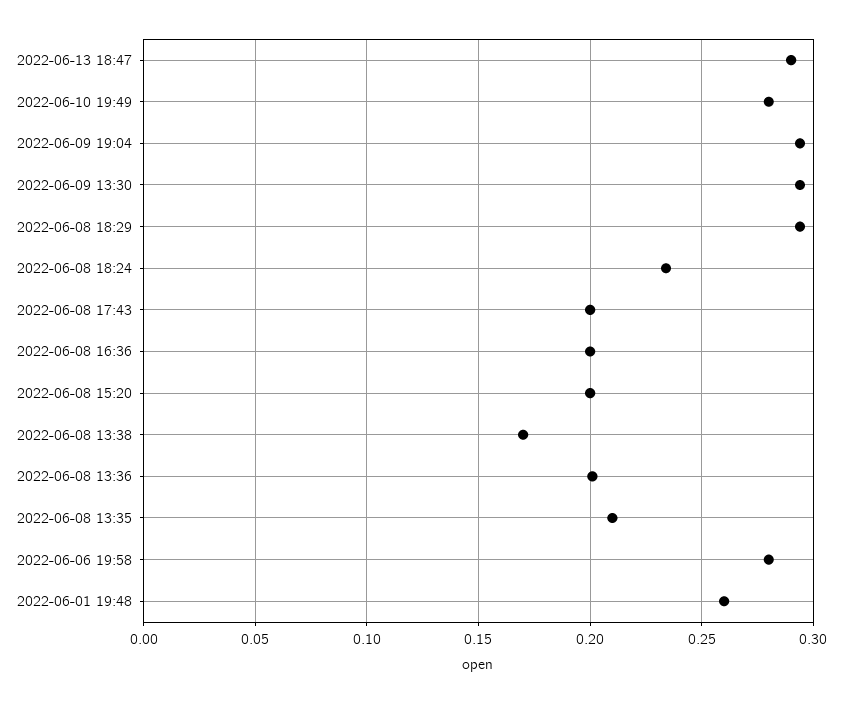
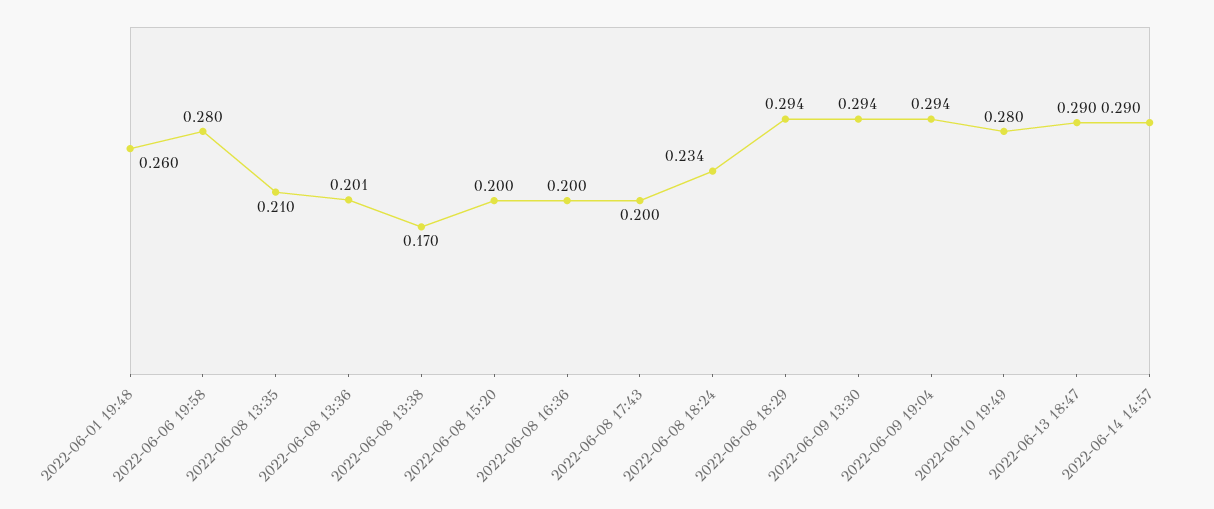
2022-06-14 14:57: none -> 0.29

